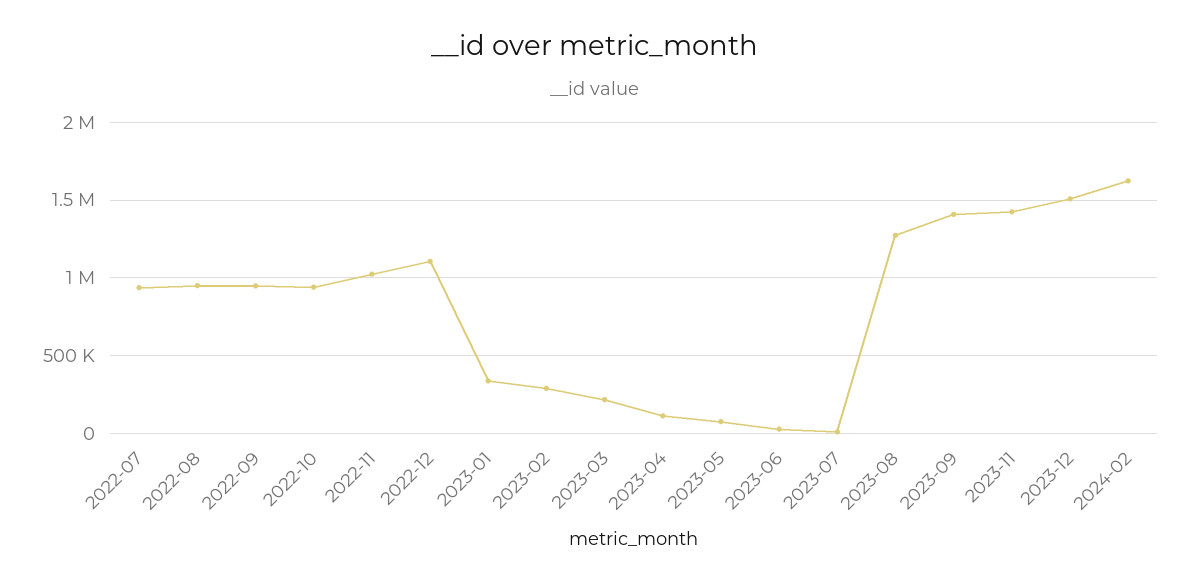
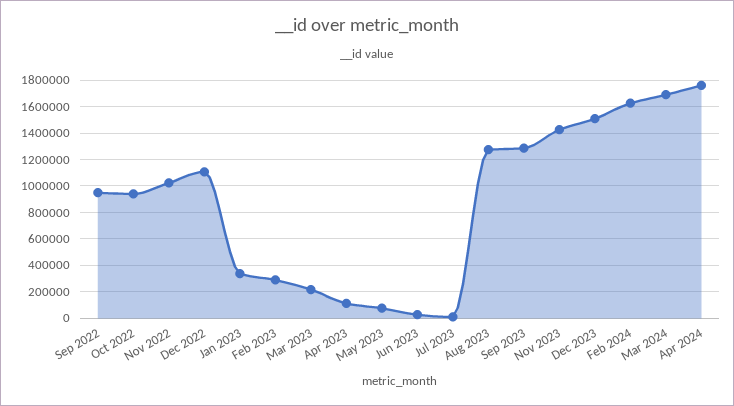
2022-07: 950000 -> none
2022-08: 950000 -> none
2023-09: 1400000 -> 1300000
Mar 2024: none -> 1700000
Apr 2024: none -> 1750000

